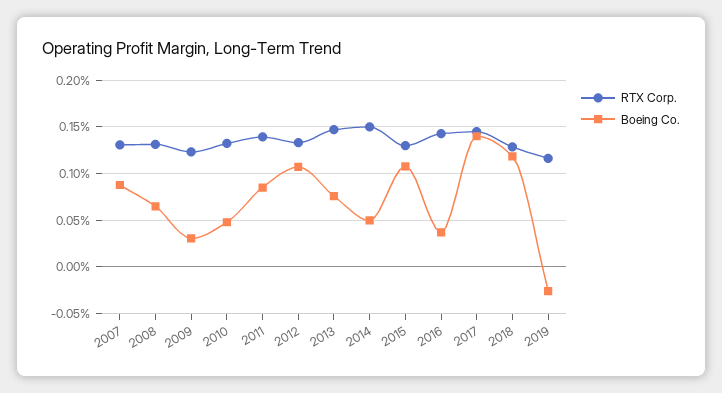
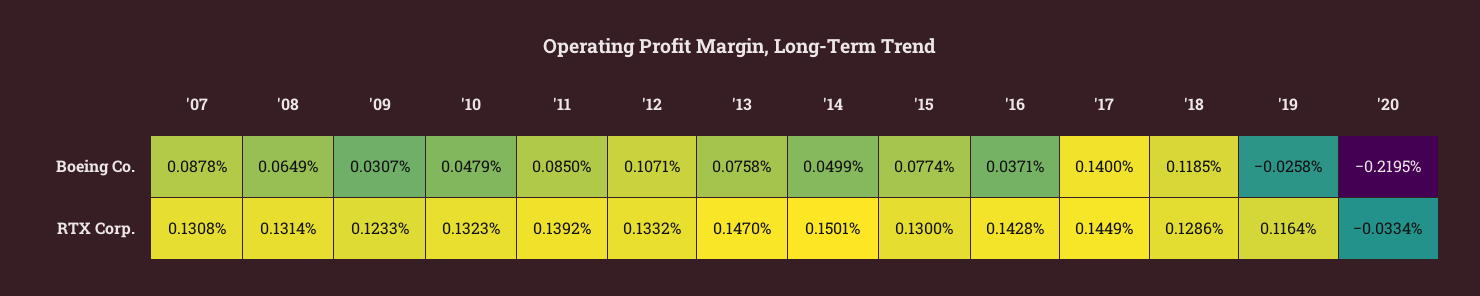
Boeing Co., 2015: 0.11 -> 0.0774
Boeing Co., '20: none -> -0.2195
RTX Corp., '20: none -> -0.0334

